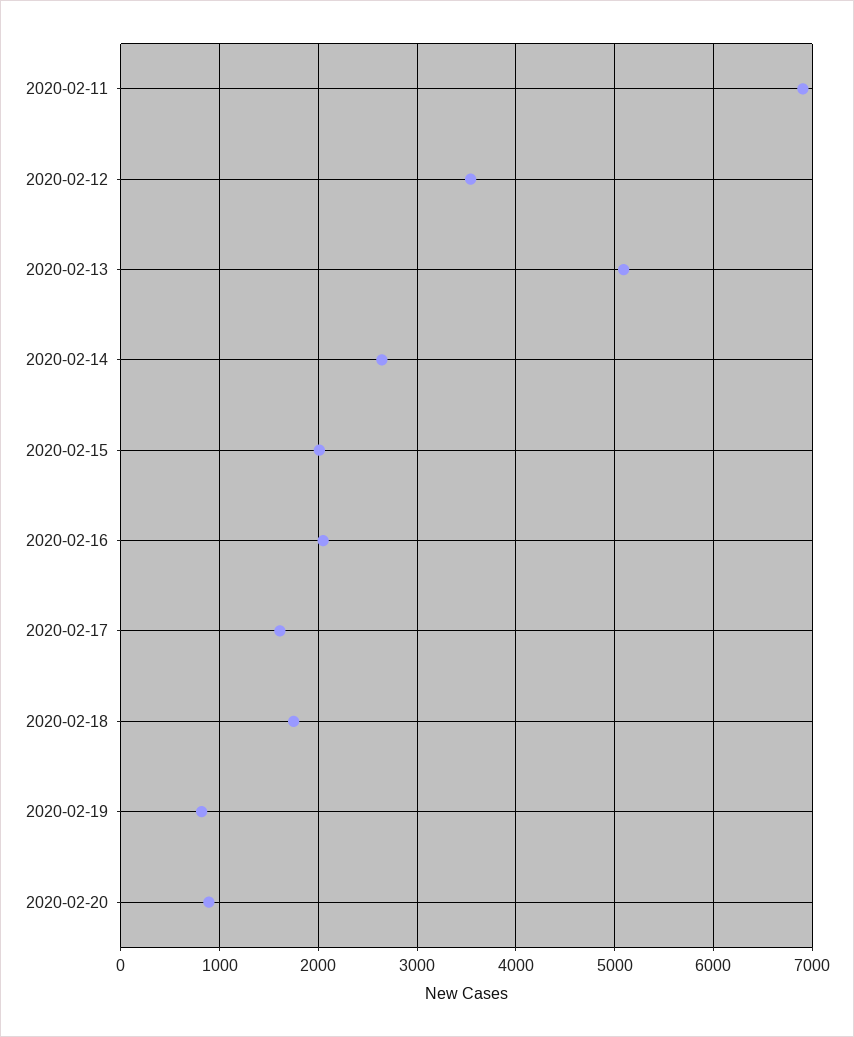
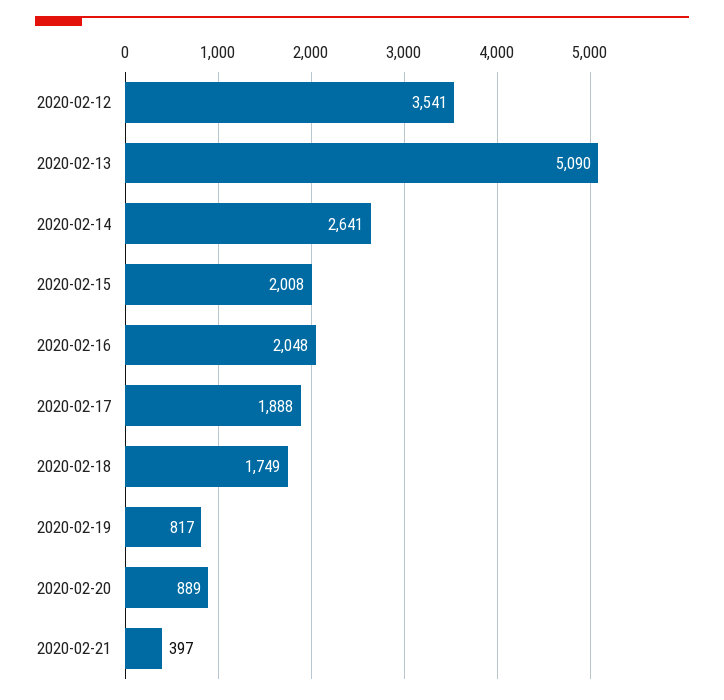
2020-02-11: 6900 -> none
2020-02-17: 1600 -> 1888
2020-02-21: none -> 397

